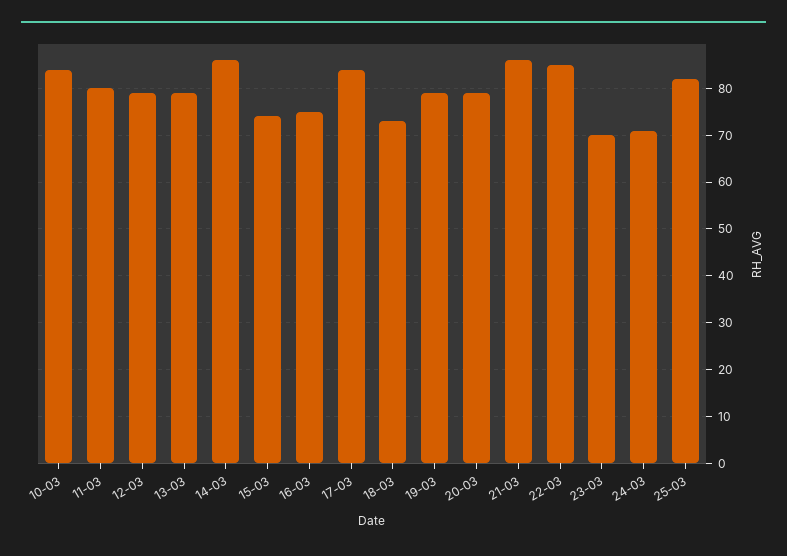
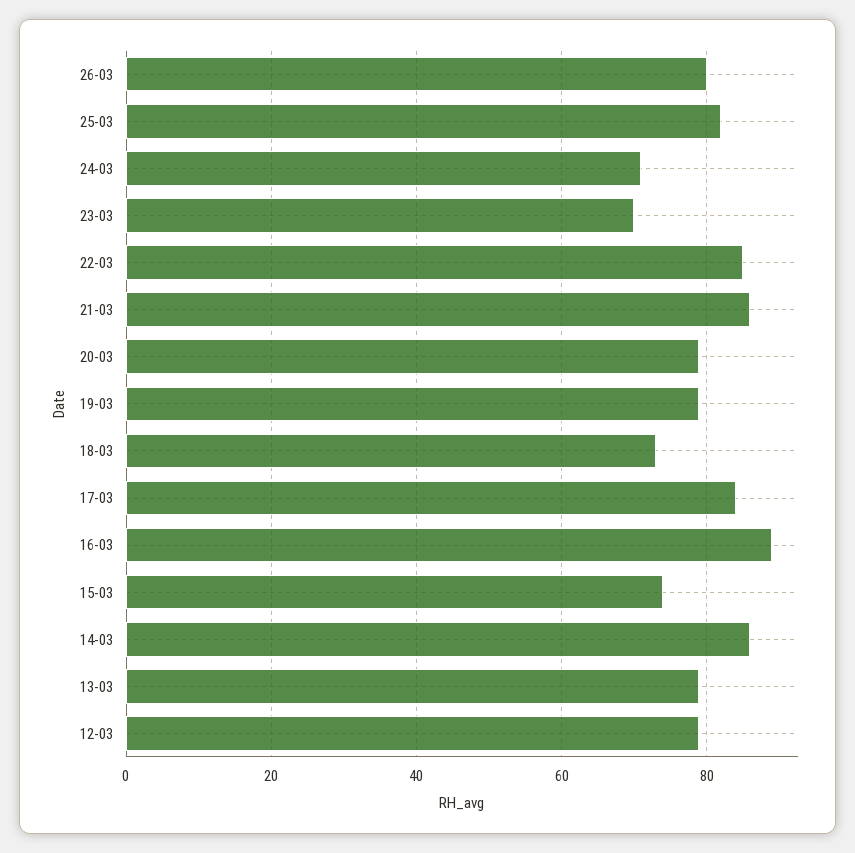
10-03: 85 -> none
11-03: 80 -> none
16-03: 75 -> 90
26-03: none -> 80

